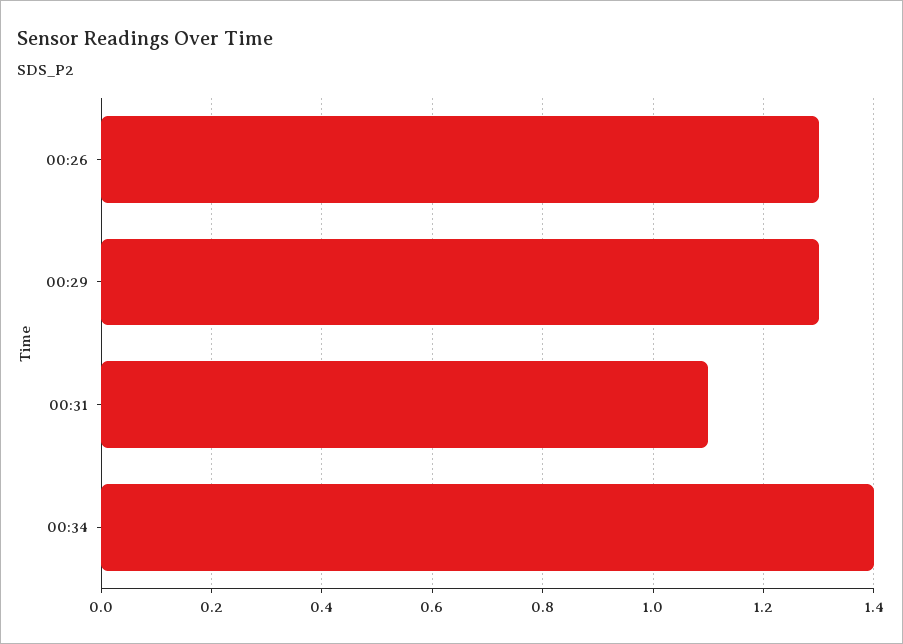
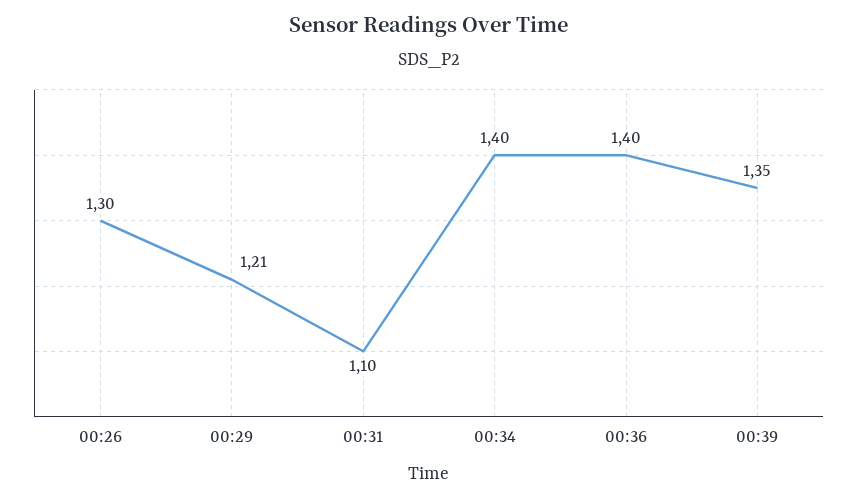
00:29: 1.3 -> 1.21
00:36: none -> 1.4
00:39: none -> 1.35

